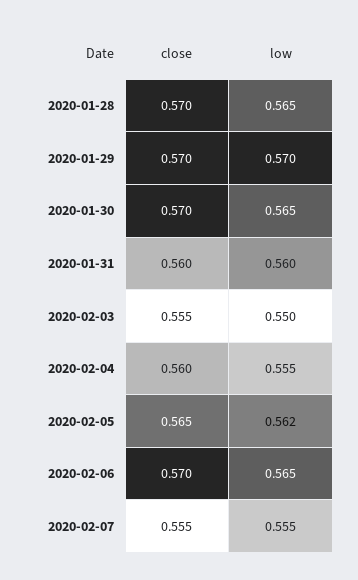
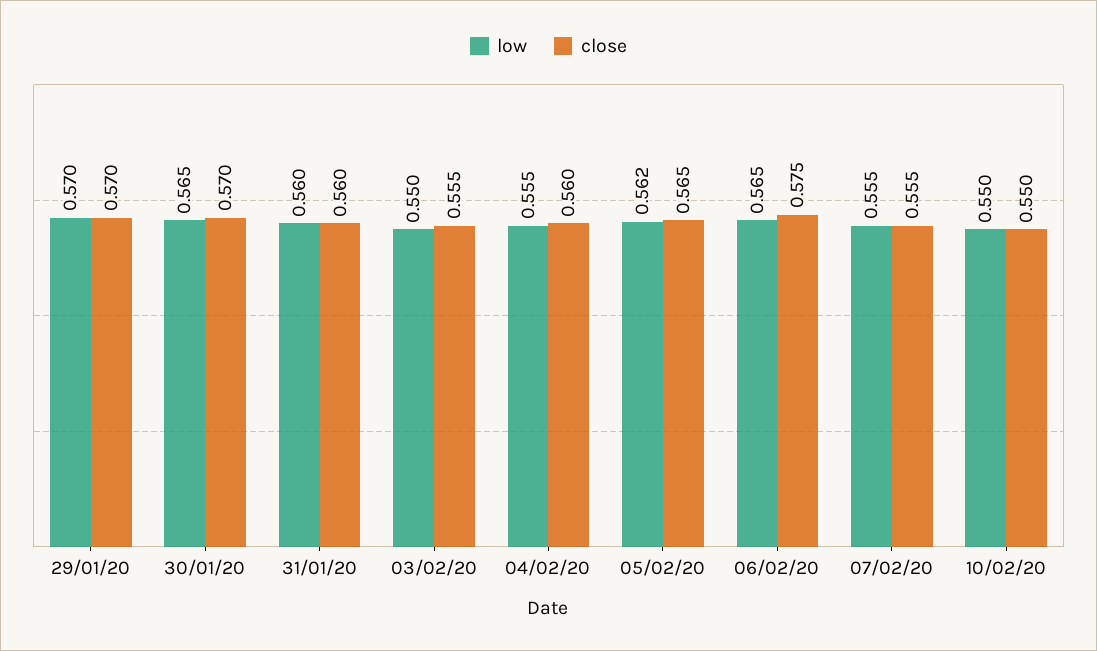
close, 2020-01-28: 0.57 -> none
low, 2020-01-28: 0.565 -> none
close, 2020-02-06: 0.57 -> 0.575
low, 10/02/20: none -> 0.55
close, 10/02/20: none -> 0.55

